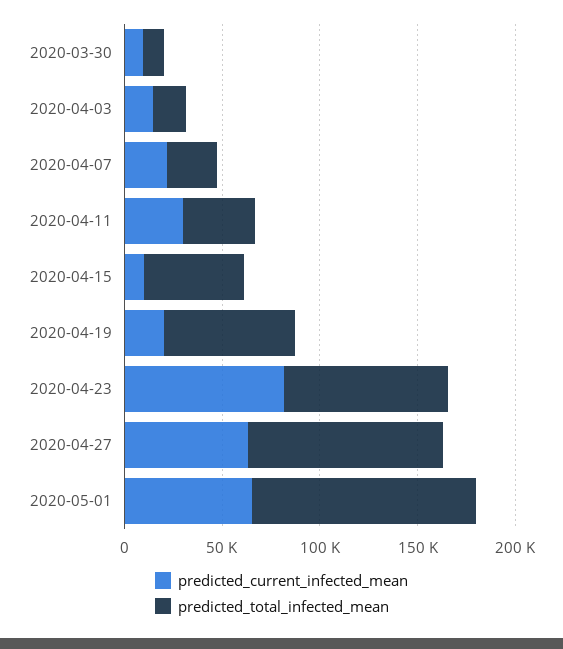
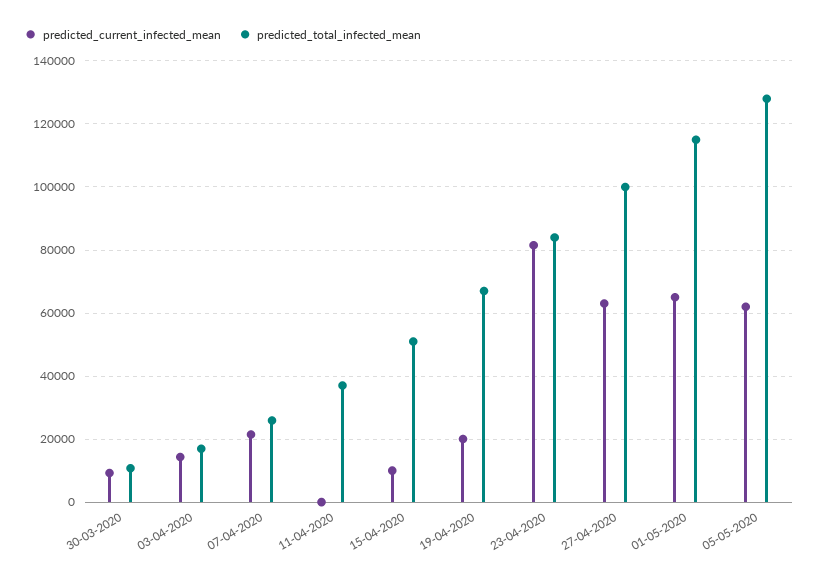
predicted_current_infected_mean, 2020-04-11: 30000 -> 0
predicted_current_infected_mean, 05-05-2020: none -> 62000
predicted_total_infected_mean, 05-05-2020: none -> 128000

